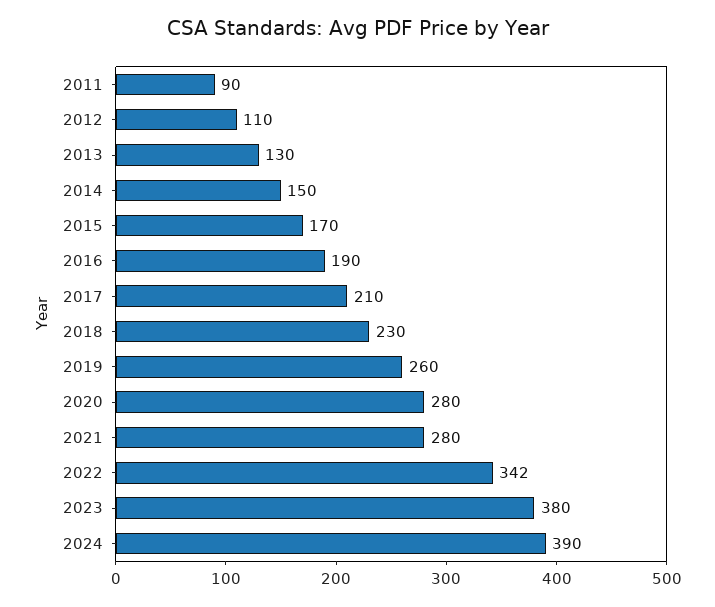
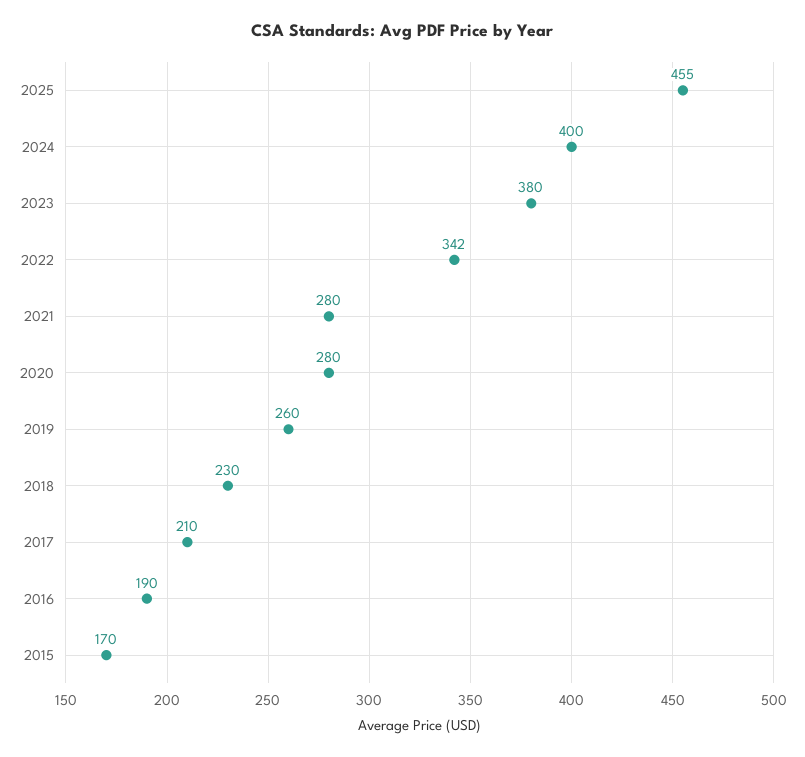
2011: 90 -> none
2012: 110 -> none
2013: 130 -> none
2014: 150 -> none
2024: 390 -> 400
2025: none -> 455

